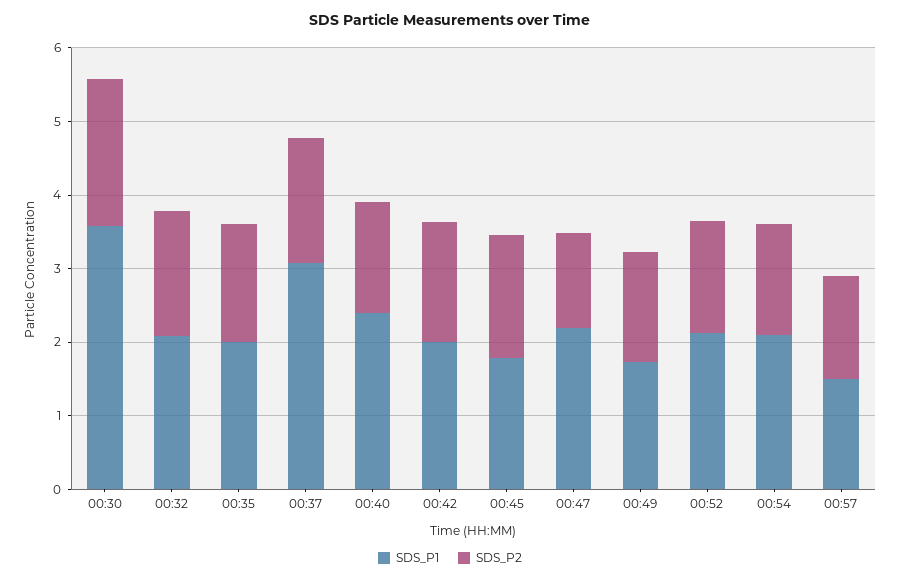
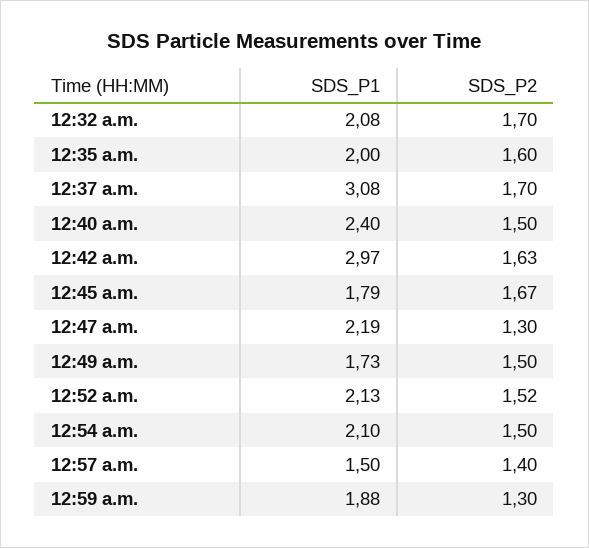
SDS_P1, 00:30: 3.6 -> none
SDS_P2, 00:30: 2 -> none
SDS_P1, 00:42: 2 -> 2.97
SDS_P1, 12:59 a.m.: none -> 1.88
SDS_P2, 12:59 a.m.: none -> 1.3

